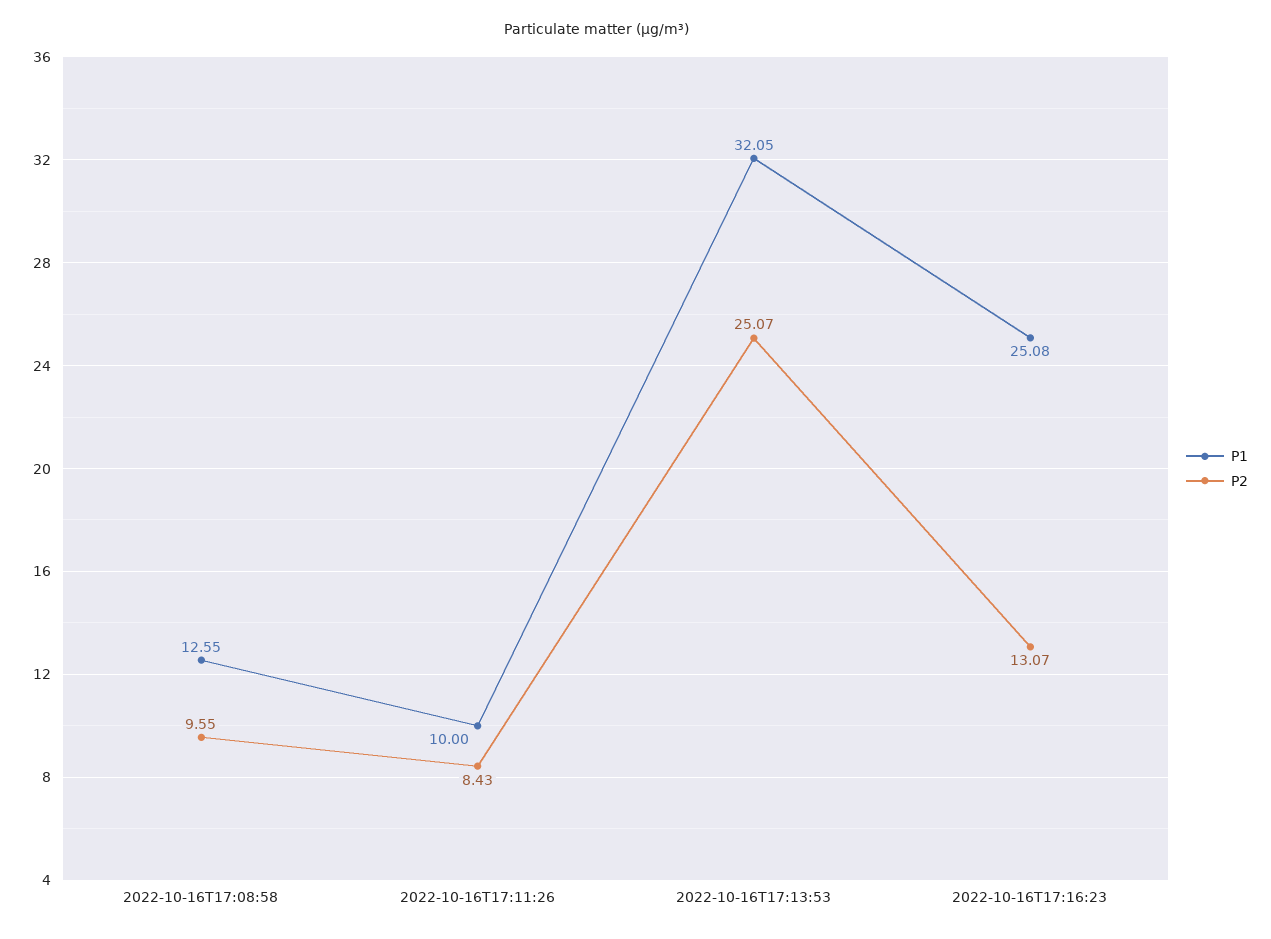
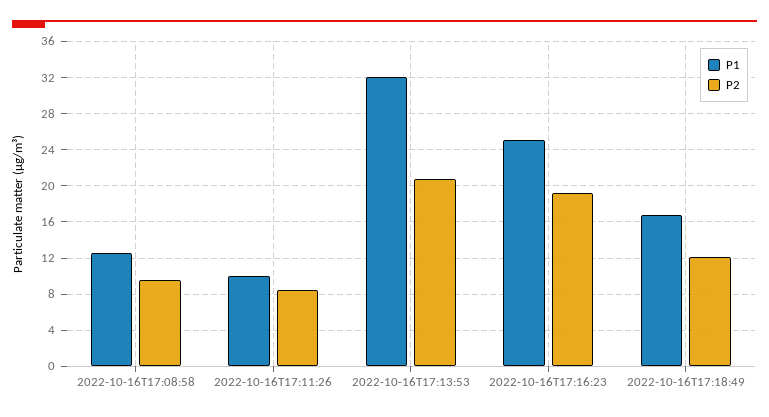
P2, 2022-10-16T17:13:53: 25.07 -> 21
P2, 2022-10-16T17:16:23: 13.07 -> 19
P1, 2022-10-16T17:18:49: none -> 17
P2, 2022-10-16T17:18:49: none -> 12

